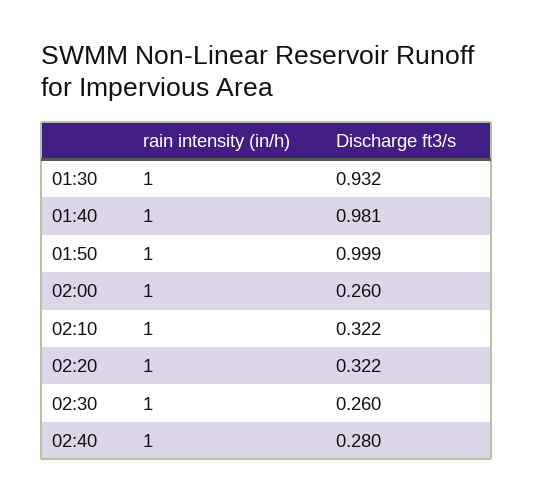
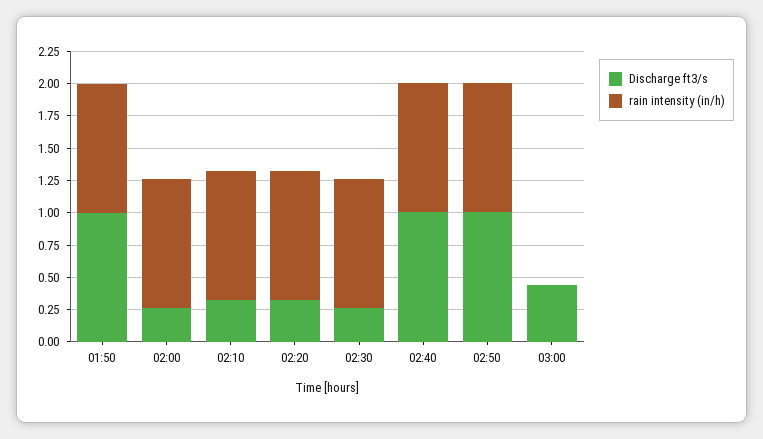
rain intensity (in/h), 01:30: 1 -> none
Discharge ft3/s, 01:30: 0.932 -> none
rain intensity (in/h), 01:40: 1 -> none
Discharge ft3/s, 01:40: 0.981 -> none
Discharge ft3/s, 02:40: 0.28 -> 1
Discharge ft3/s, 02:50: none -> 1
rain intensity (in/h), 02:50: none -> 1
Discharge ft3/s, 03:00: none -> 0.5
rain intensity (in/h), 03:00: none -> 0

